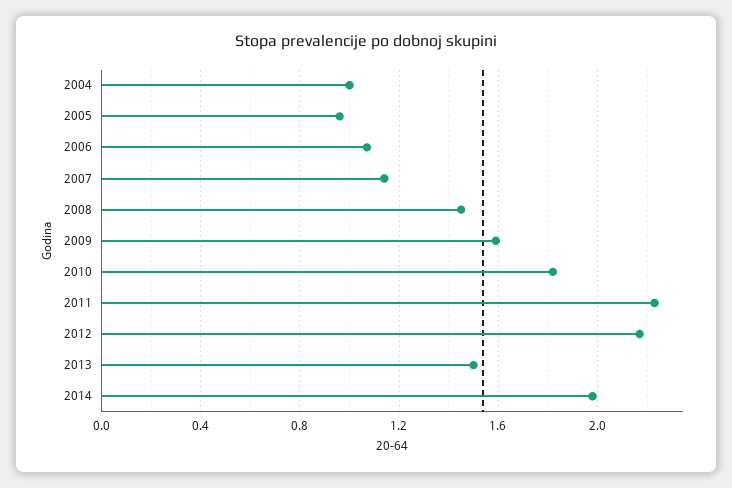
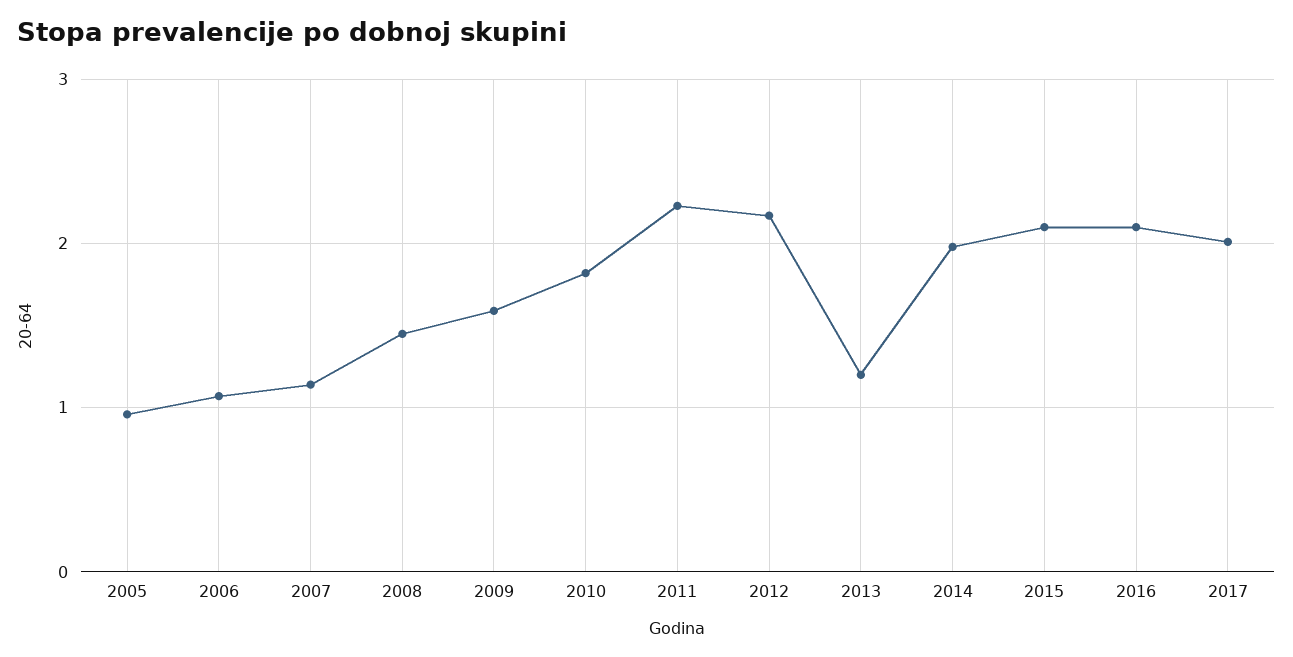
2004: 1 -> none
2013: 1.5 -> 1.2
2015: none -> 2.1
2016: none -> 2.1
2017: none -> 2

